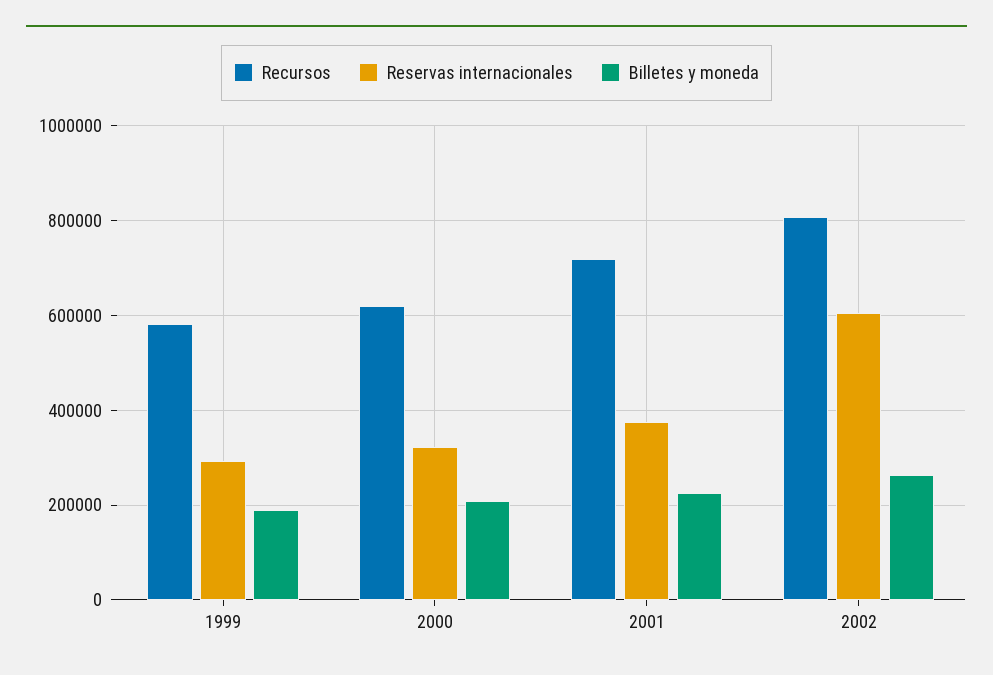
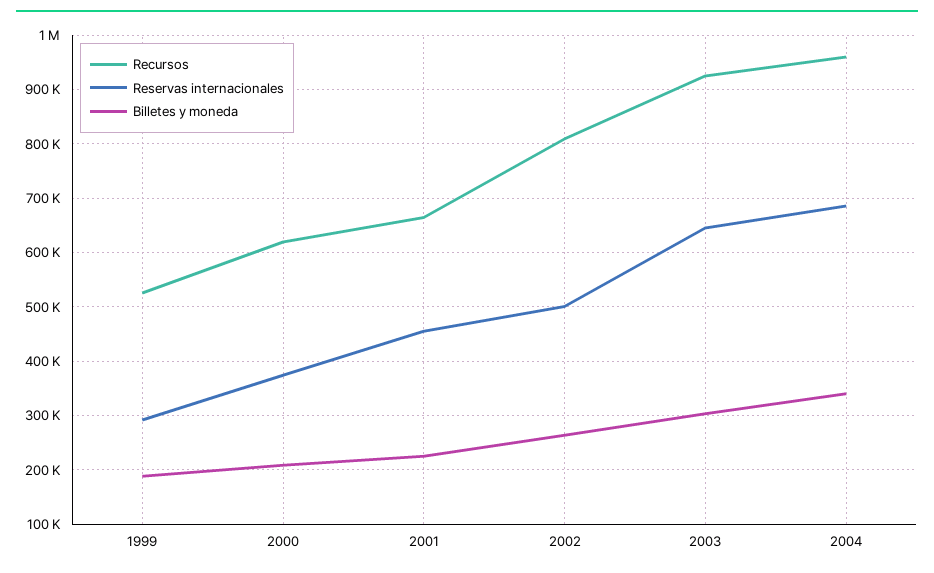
Recursos, 1999: 580000 -> 520000
Reservas internacionales, 2000: 320000 -> 380000
Recursos, 2001: 720000 -> 660000
Reservas internacionales, 2001: 380000 -> 460000
Reservas internacionales, 2002: 600000 -> 500000
Recursos, 2003: none -> 920000
Reservas internacionales, 2003: none -> 640000
Billetes y moneda, 2003: none -> 300000
Recursos, 2004: none -> 960000
Reservas internacionales, 2004: none -> 680000
Billetes y moneda, 2004: none -> 340000

